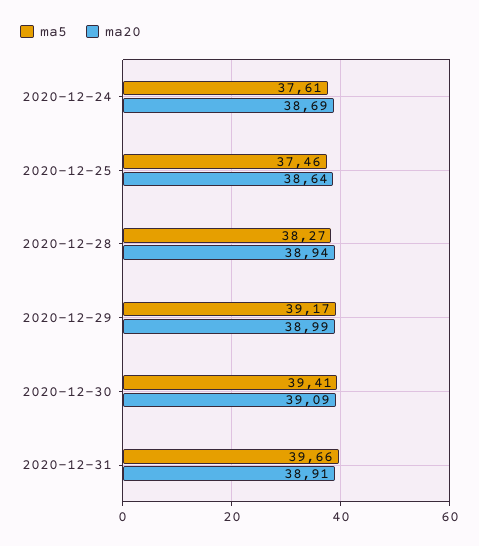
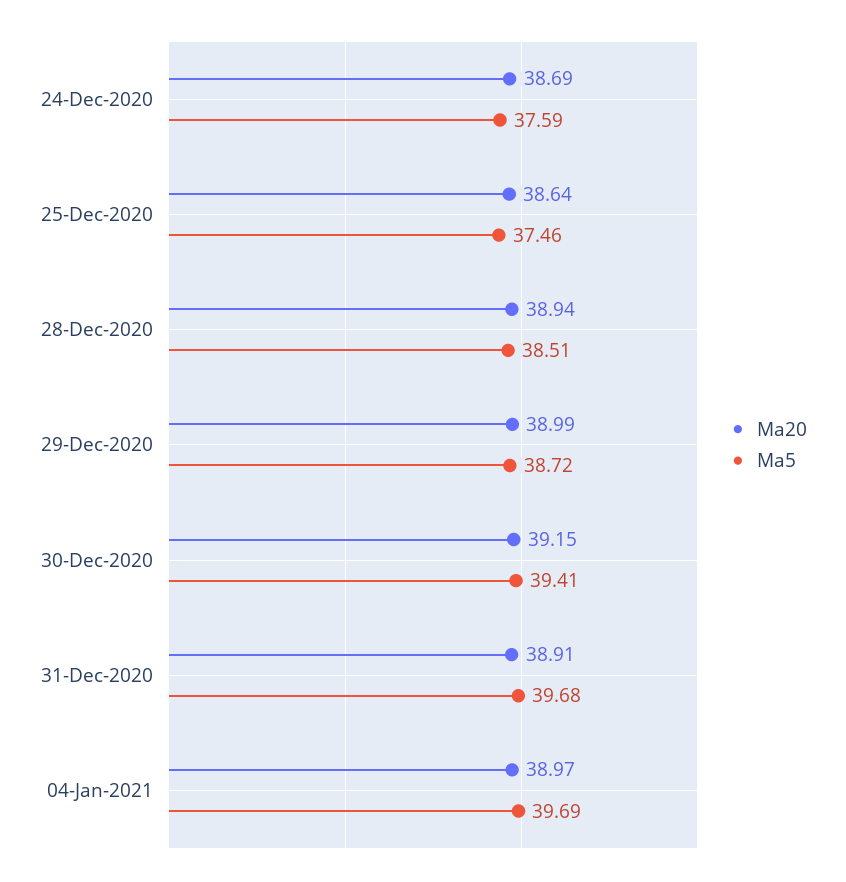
ma5, 2020-12-24: 37.61 -> 37.59
ma5, 2020-12-28: 38.27 -> 38.51
ma5, 2020-12-29: 39.17 -> 38.72
ma20, 2020-12-30: 39.09 -> 39.15
ma5, 2020-12-31: 39.66 -> 39.68
ma20, 04-Jan-2021: none -> 38.97
ma5, 04-Jan-2021: none -> 39.69

